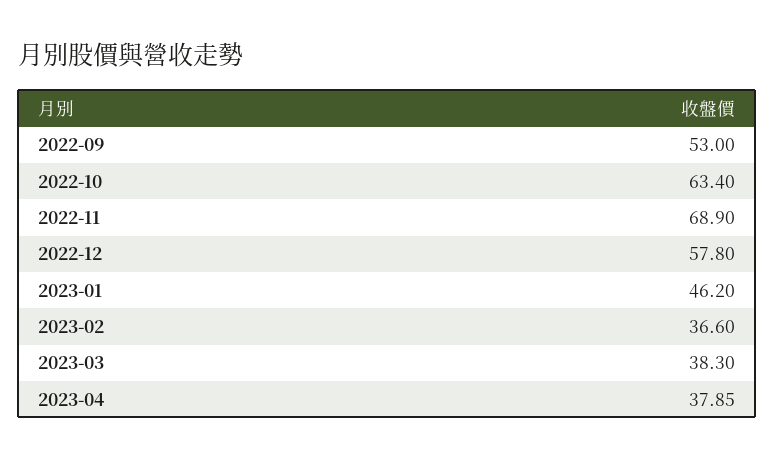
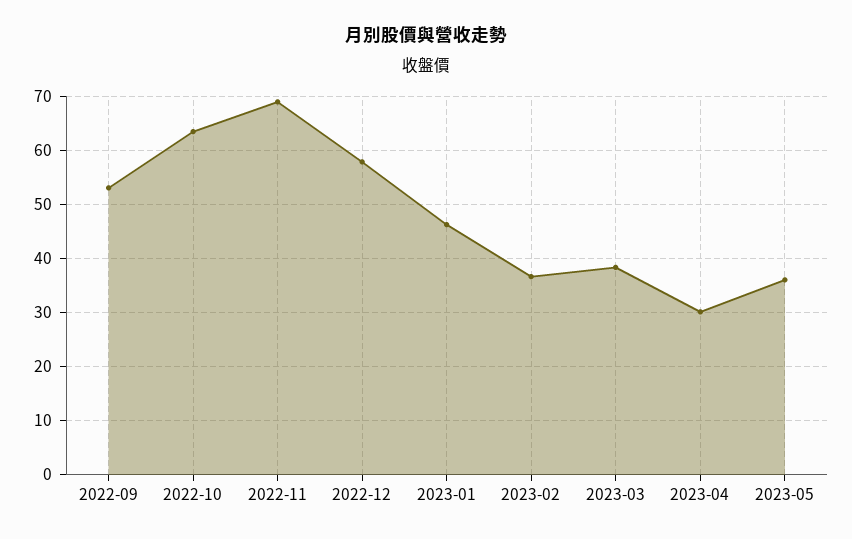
2023-04: 37.85 -> 30
2023-05: none -> 36

